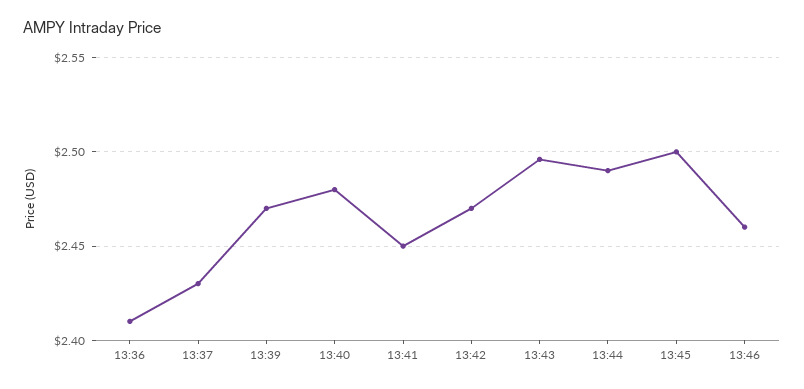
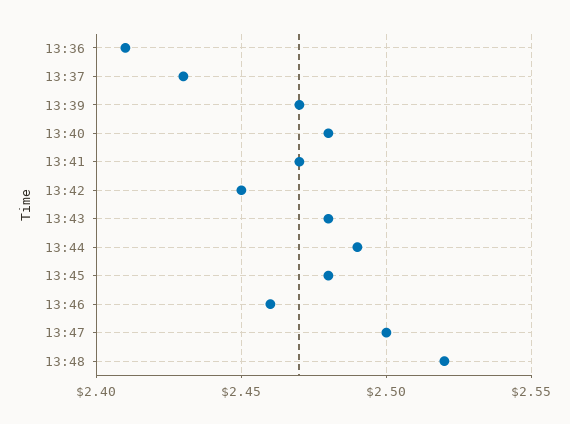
13:41: 2.45 -> 2.47
13:42: 2.47 -> 2.45
13:43: 2.495 -> 2.48
13:45: 2.5 -> 2.48
13:47: none -> 2.5
13:48: none -> 2.52

